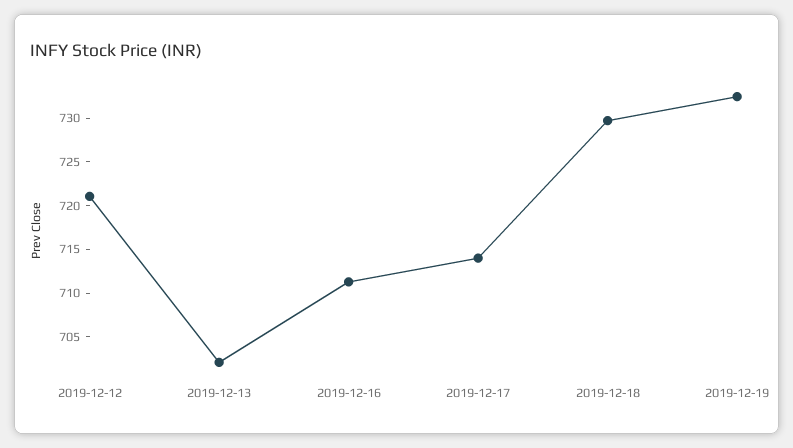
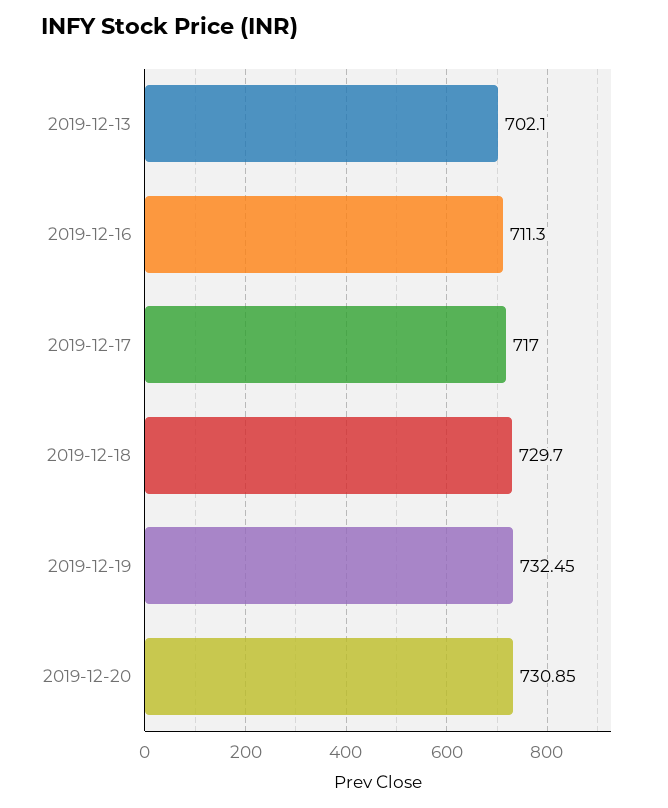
2019-12-12: 721 -> none
2019-12-17: 714 -> 717
2019-12-20: none -> 730.85

